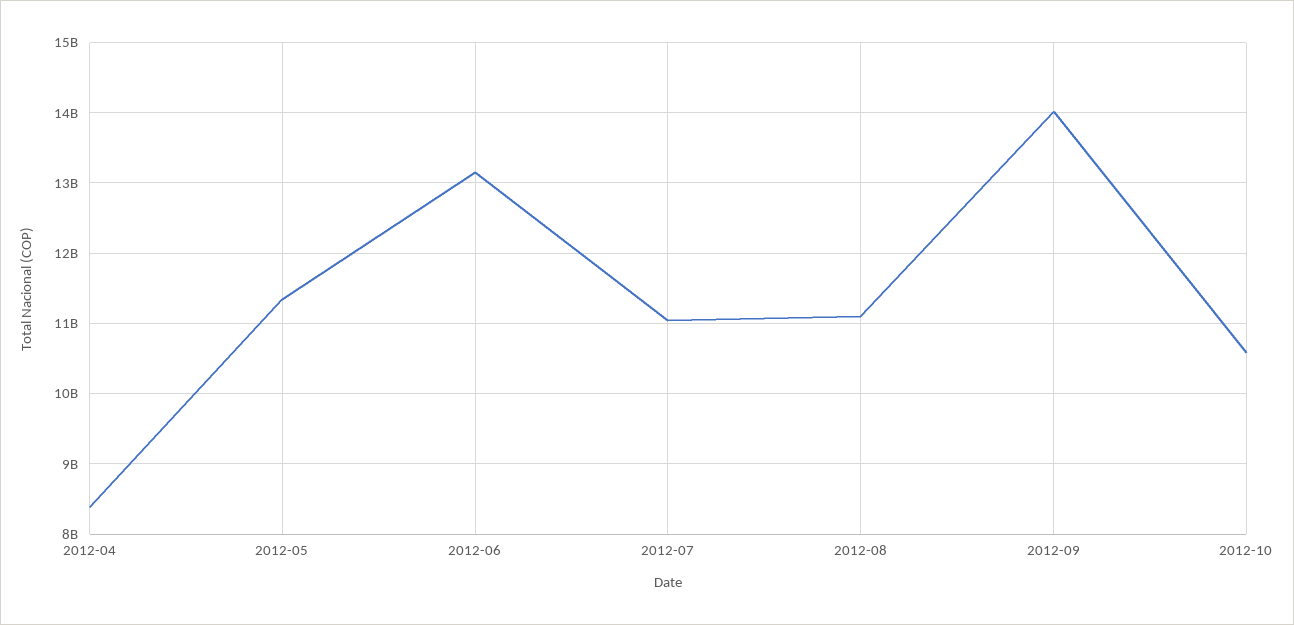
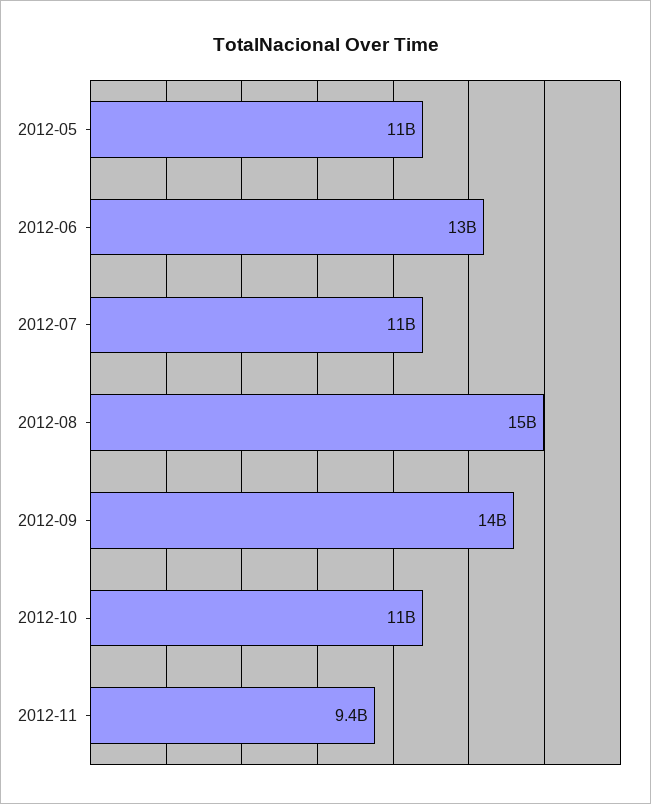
2012-04: 8400000000 -> none
2012-08: 11100000000 -> 15000000000
2012-11: none -> 9400000000

